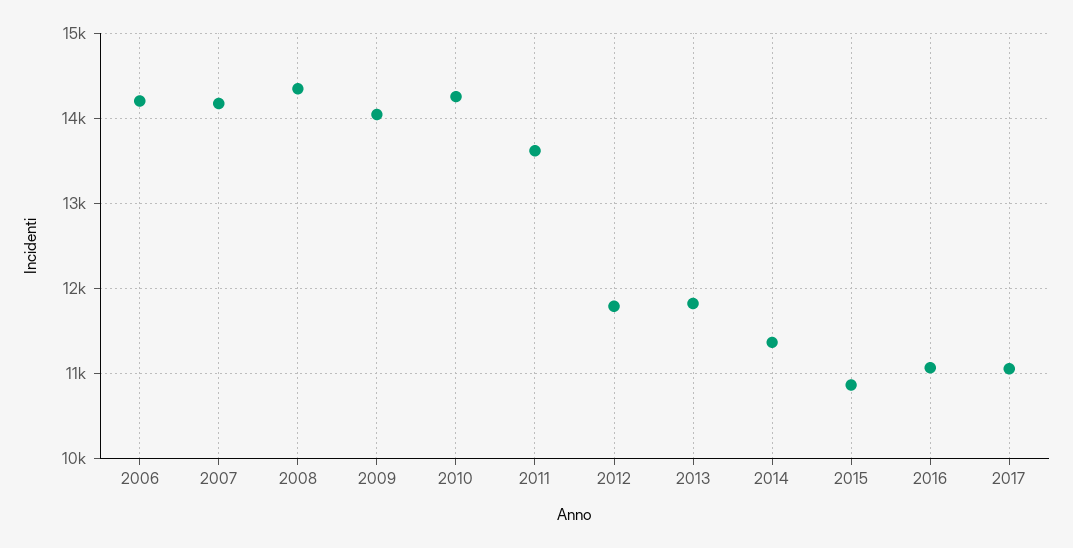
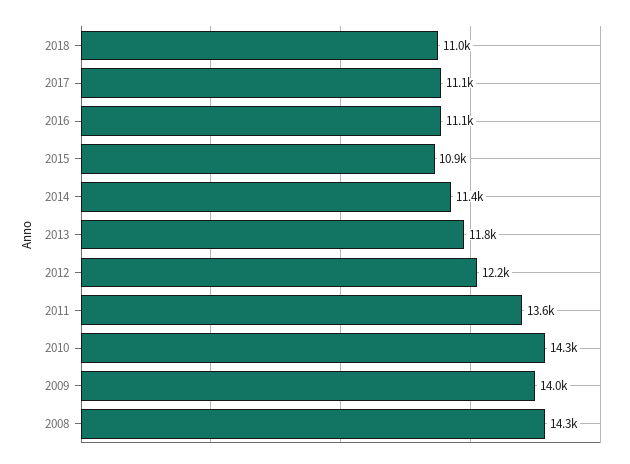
2006: 14200 -> none
2007: 14200 -> none
2012: 11800 -> 12200
2018: none -> 11000

